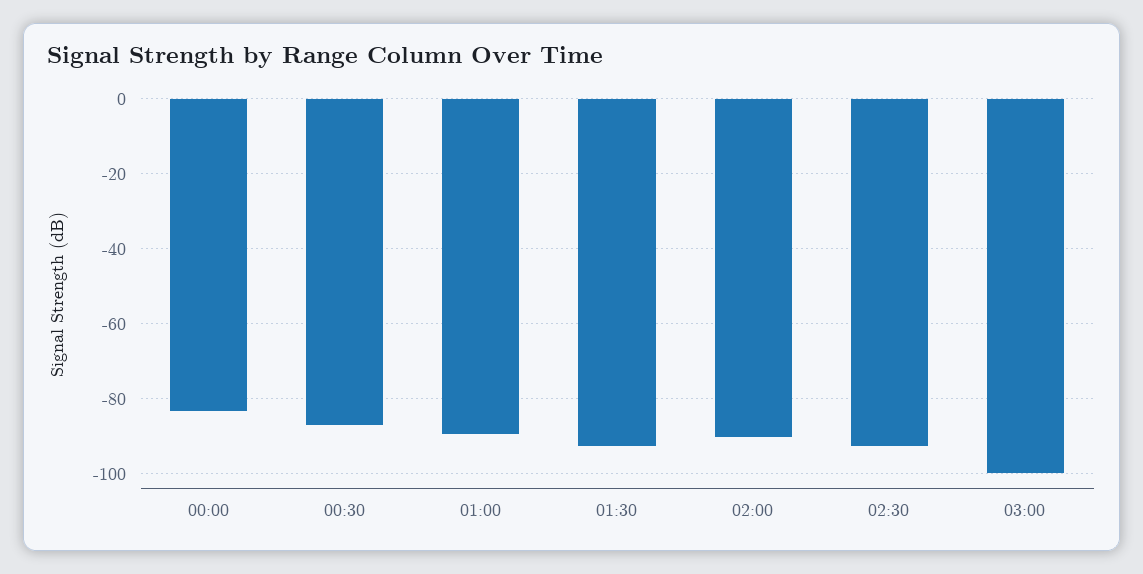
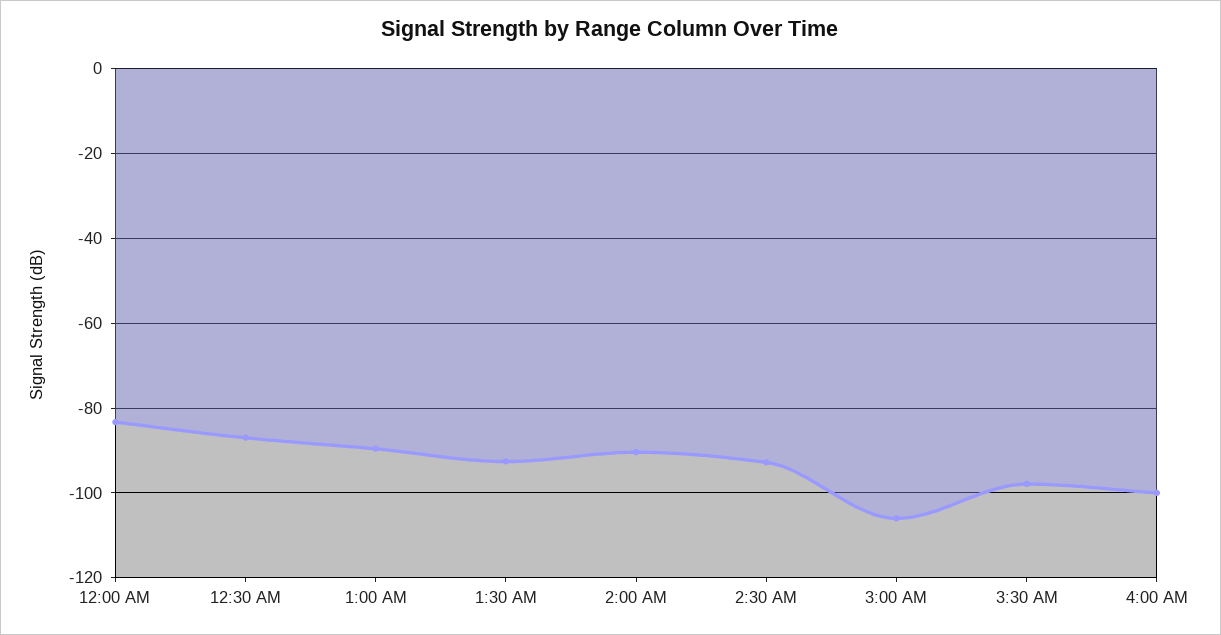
03:00: -100 -> -106
3:30 AM: none -> -98
4:00 AM: none -> -100

